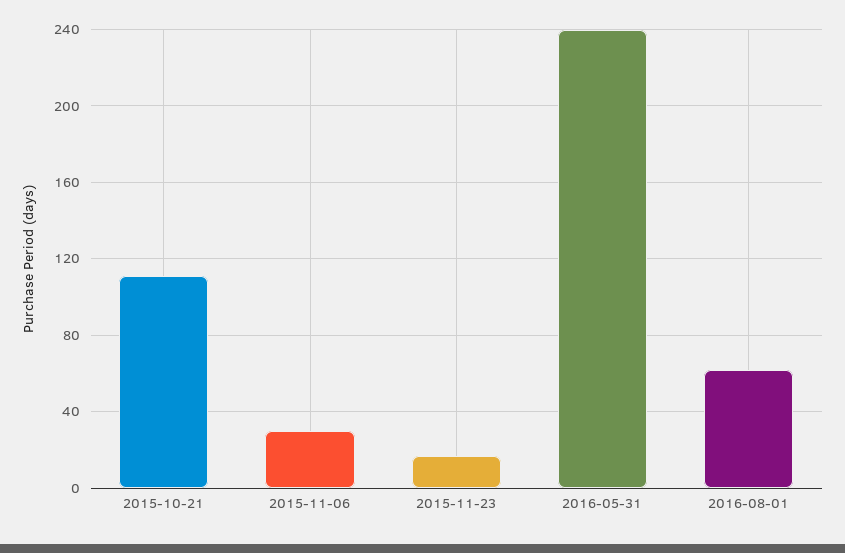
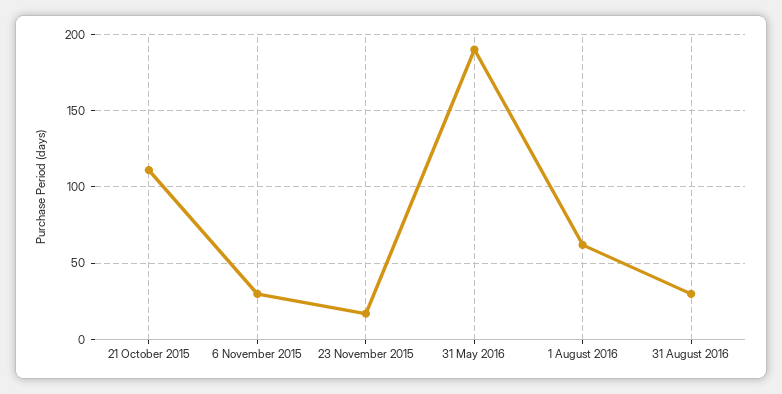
2016-05-31: 240 -> 190
31 August 2016: none -> 30

